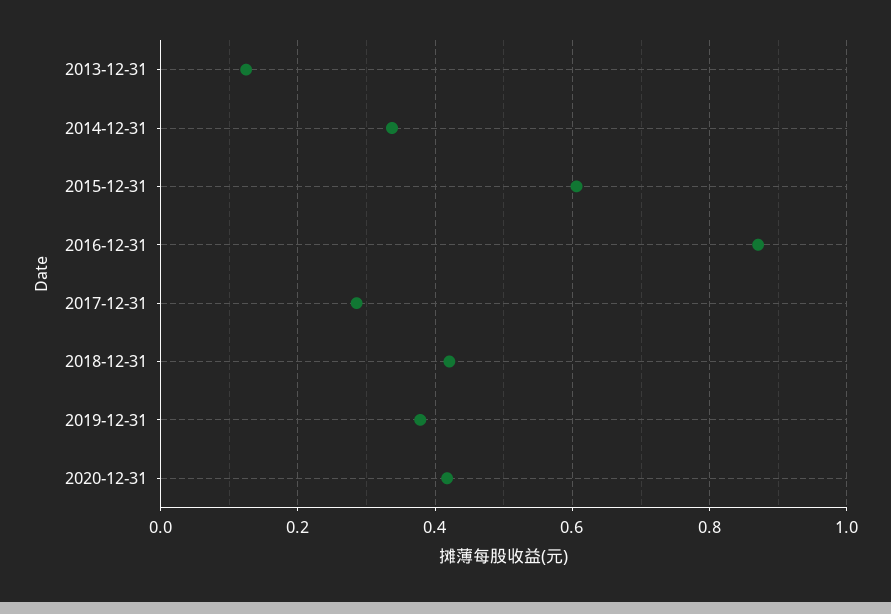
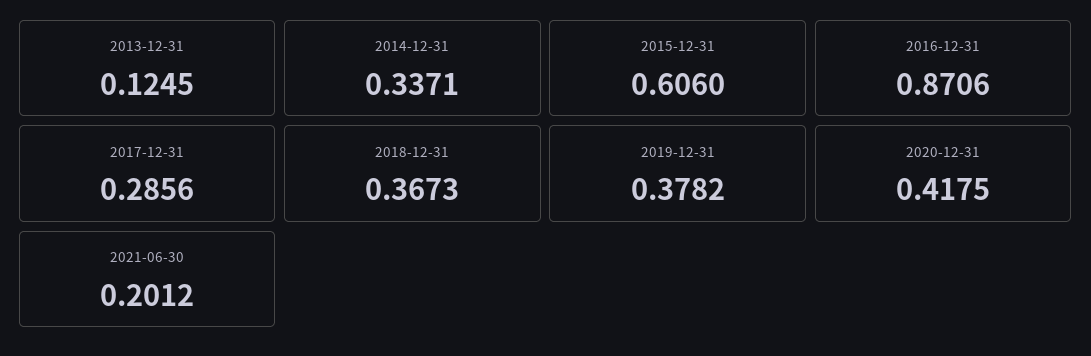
2018-12-31: 0.42 -> 0.3673
2021-06-30: none -> 0.2012

